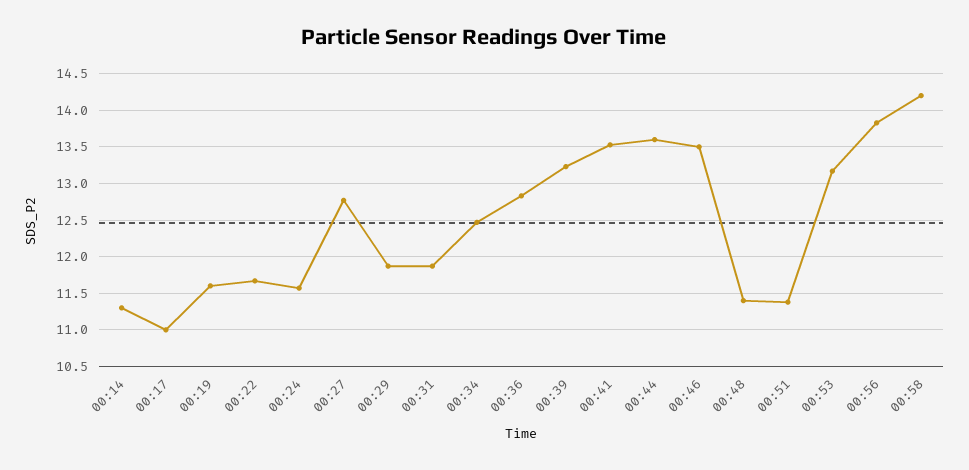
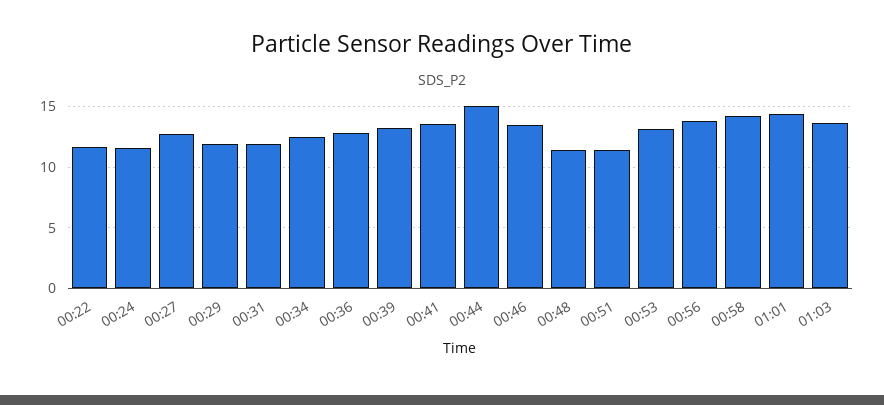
00:14: 11.3 -> none
00:17: 11 -> none
00:19: 11.6 -> none
00:44: 13.6 -> 15
01:01: none -> 14.5
01:03: none -> 13.5

